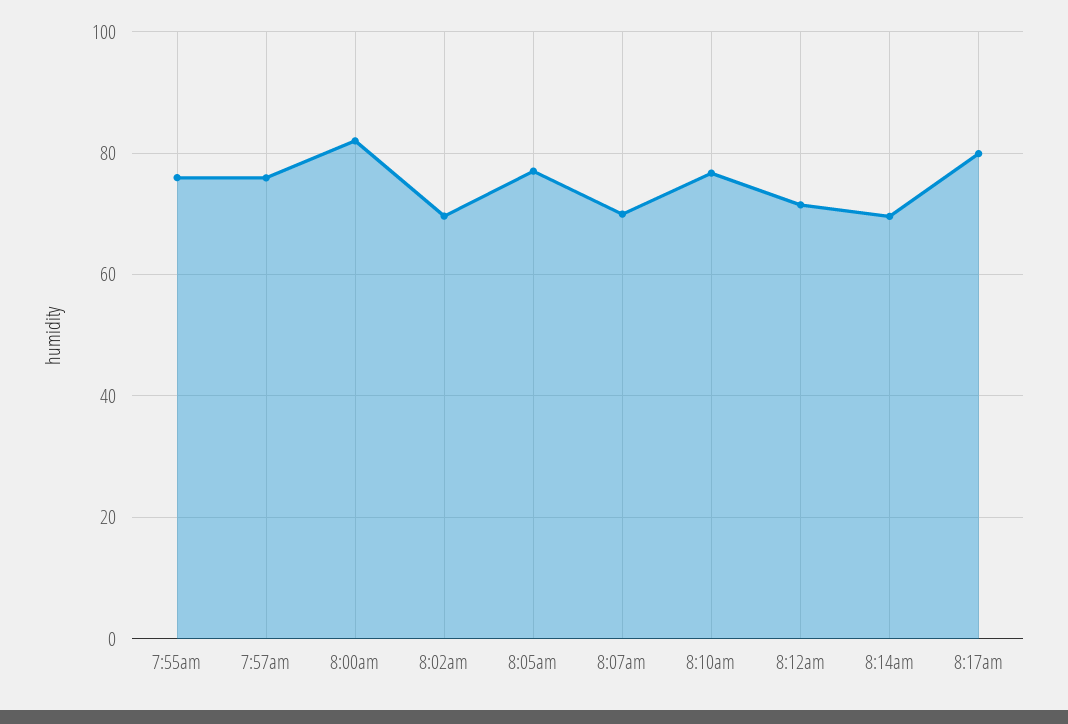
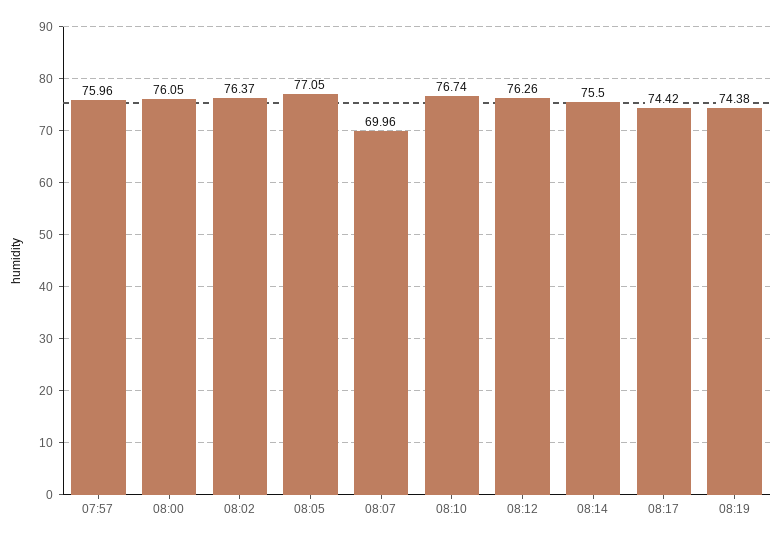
7:55am: 76 -> none
8:00am: 82 -> 76.05
8:02am: 70 -> 76.37
8:12am: 72 -> 76.26
8:14am: 70 -> 75.5
8:17am: 80 -> 74.42
08:19: none -> 74.38

